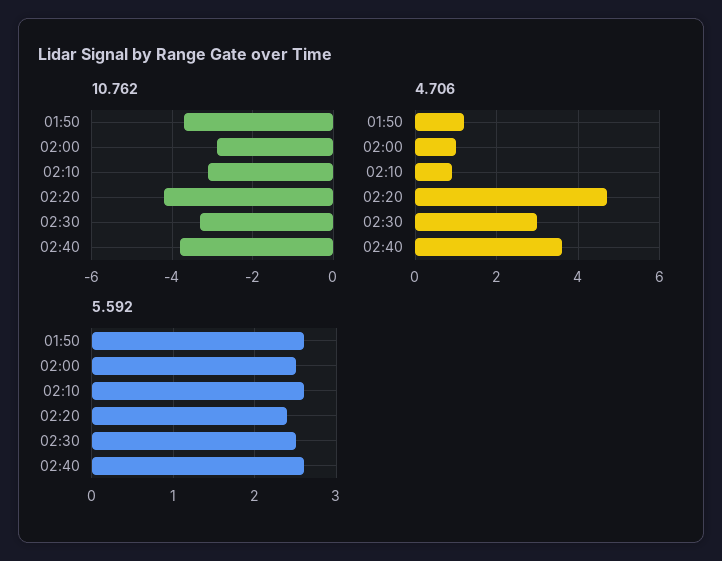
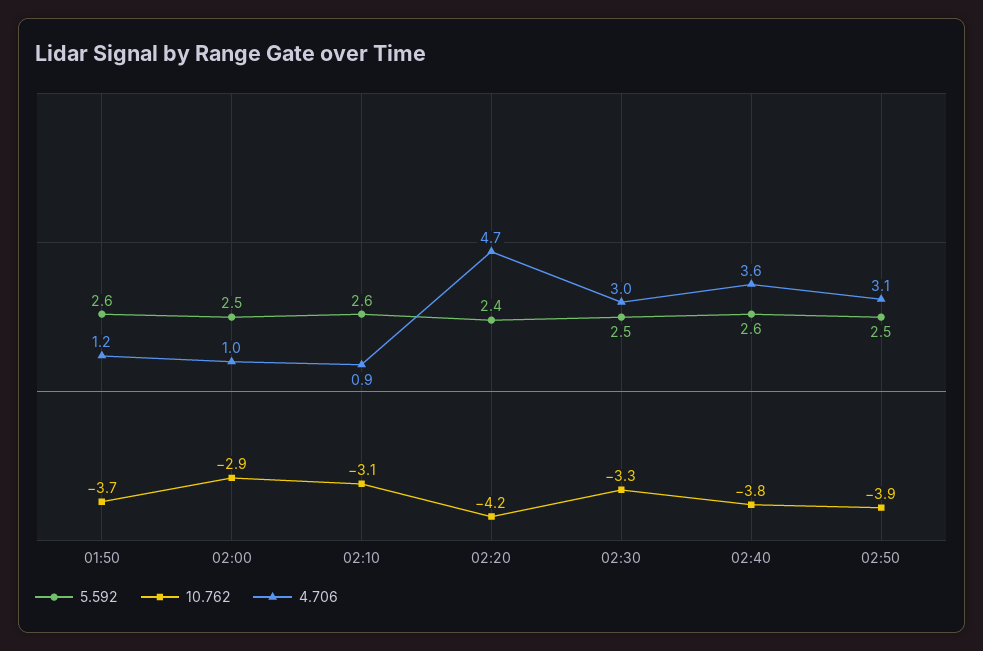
5.592, 02:50: none -> 2.5
10.762, 02:50: none -> -3.9
4.706, 02:50: none -> 3.1

